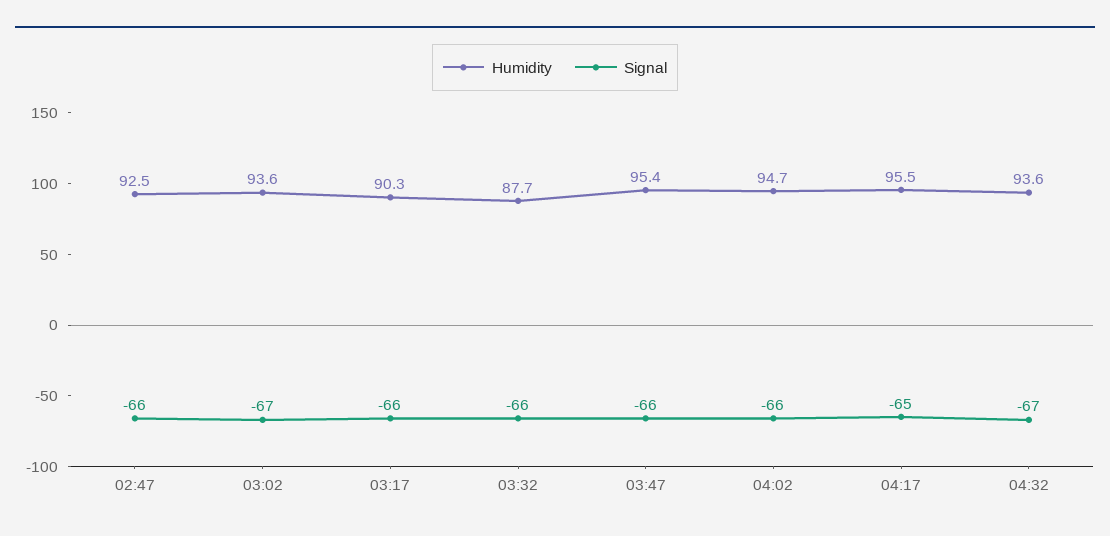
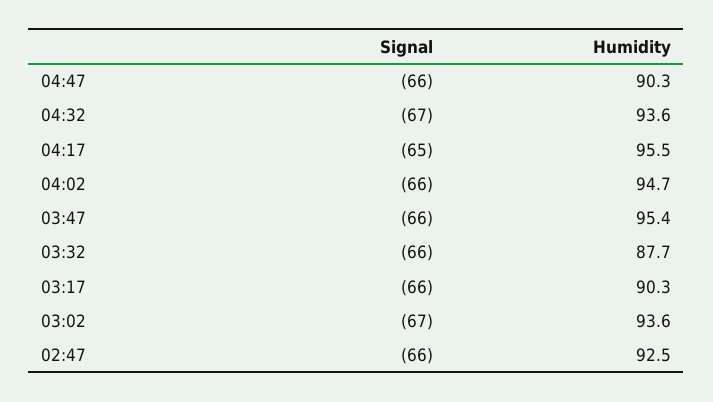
Signal, 04:47: none -> -66
Humidity, 04:47: none -> 90.3

